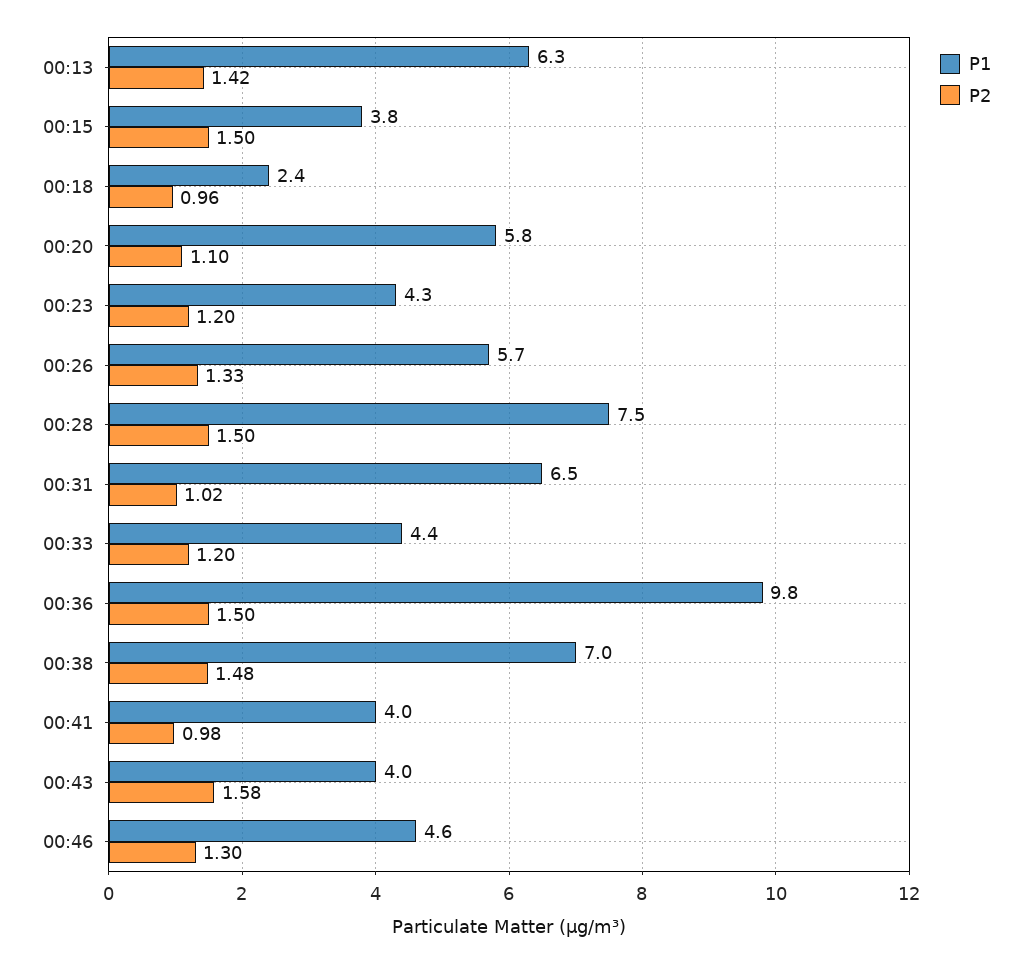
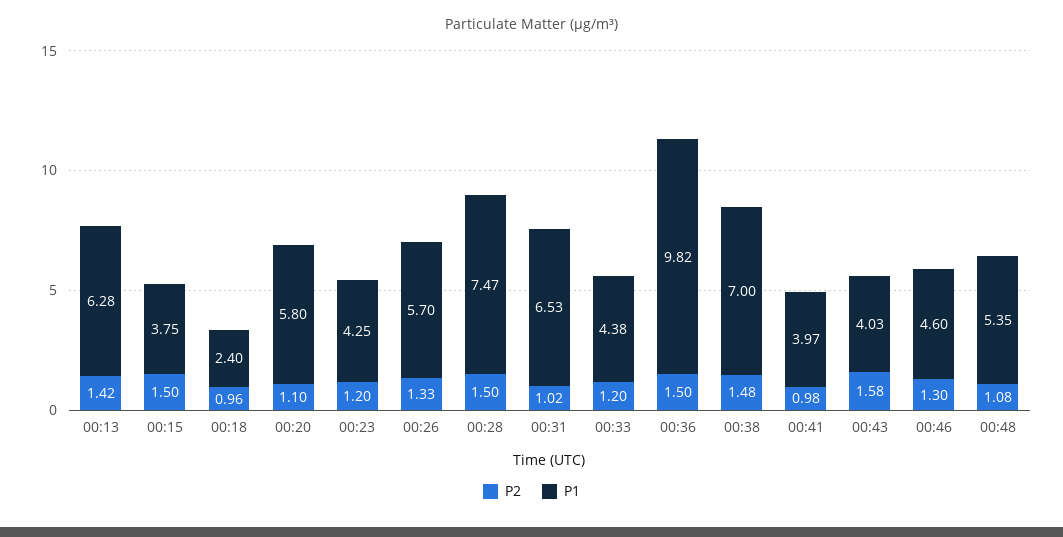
P2, 00:48: none -> 1.08
P1, 00:48: none -> 5.35

